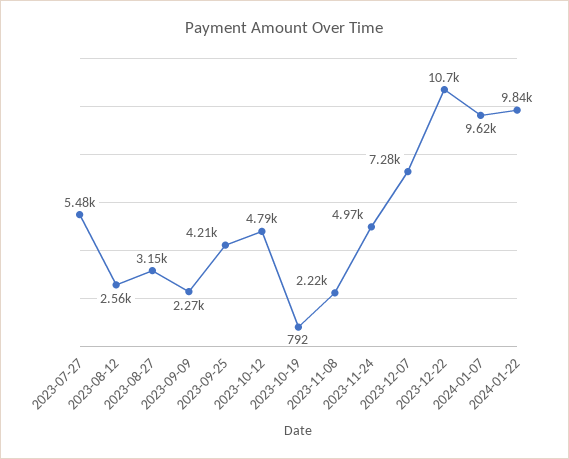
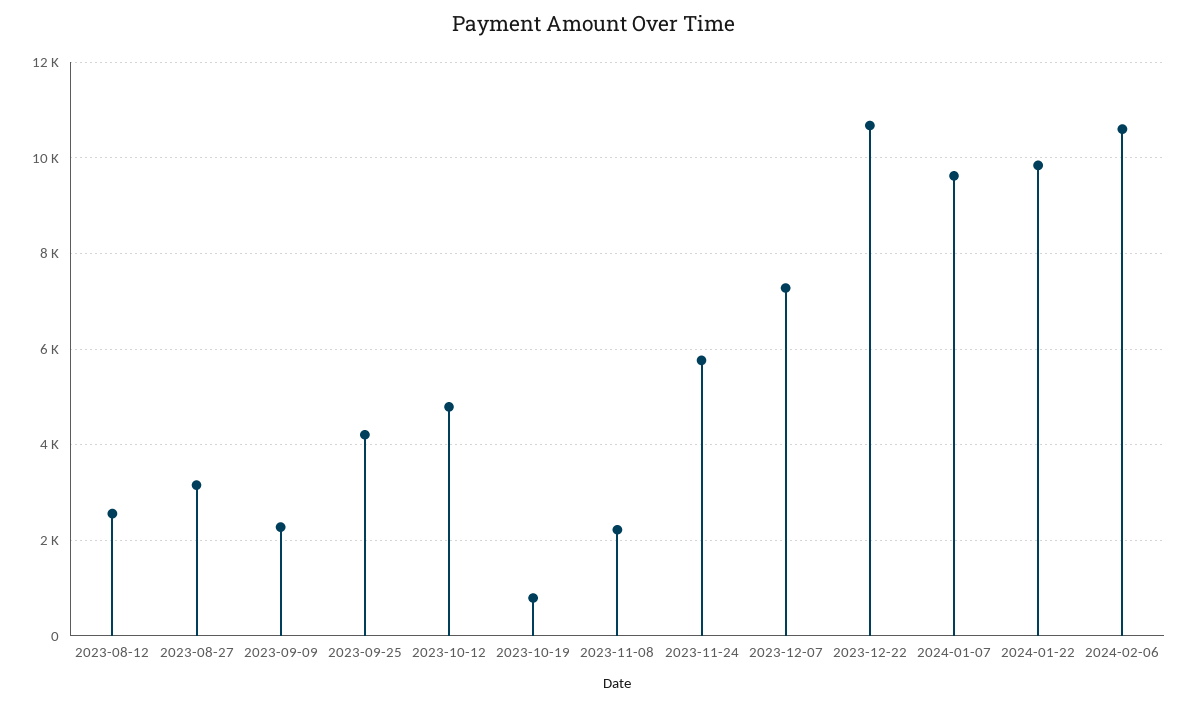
2023-07-27: 5480 -> none
2023-11-24: 4970 -> 5800
2024-02-06: none -> 10600

